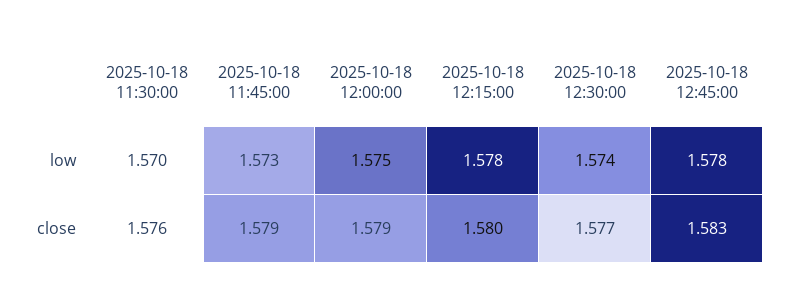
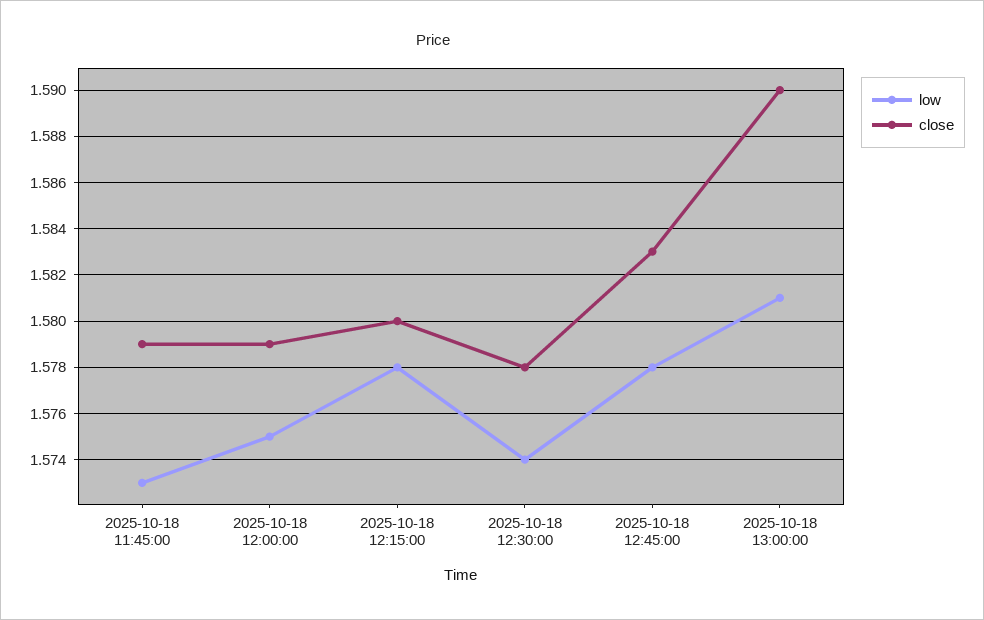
low, 2025-10-18 11:30:00: 1.57 -> none
close, 2025-10-18 11:30:00: 1.576 -> none
close, 2025-10-18 12:30:00: 1.577 -> 1.578
low, 2025-10-18 13:00:00: none -> 1.581
close, 2025-10-18 13:00:00: none -> 1.59

